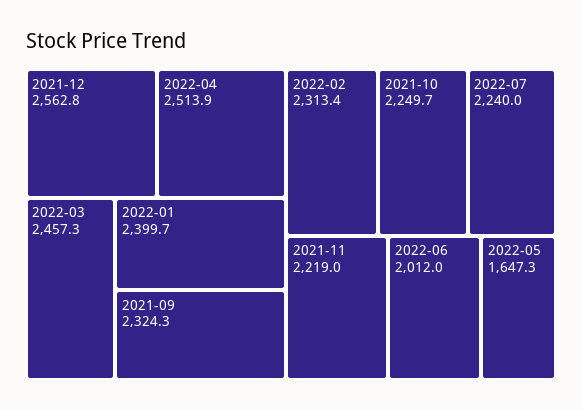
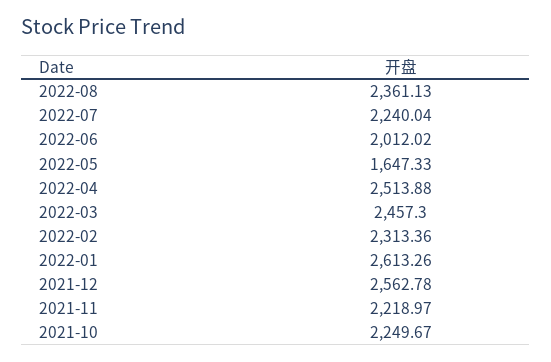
2022-01: 2399.7 -> 2613.26
2021-09: 2324.3 -> none
2022-08: none -> 2361.13

